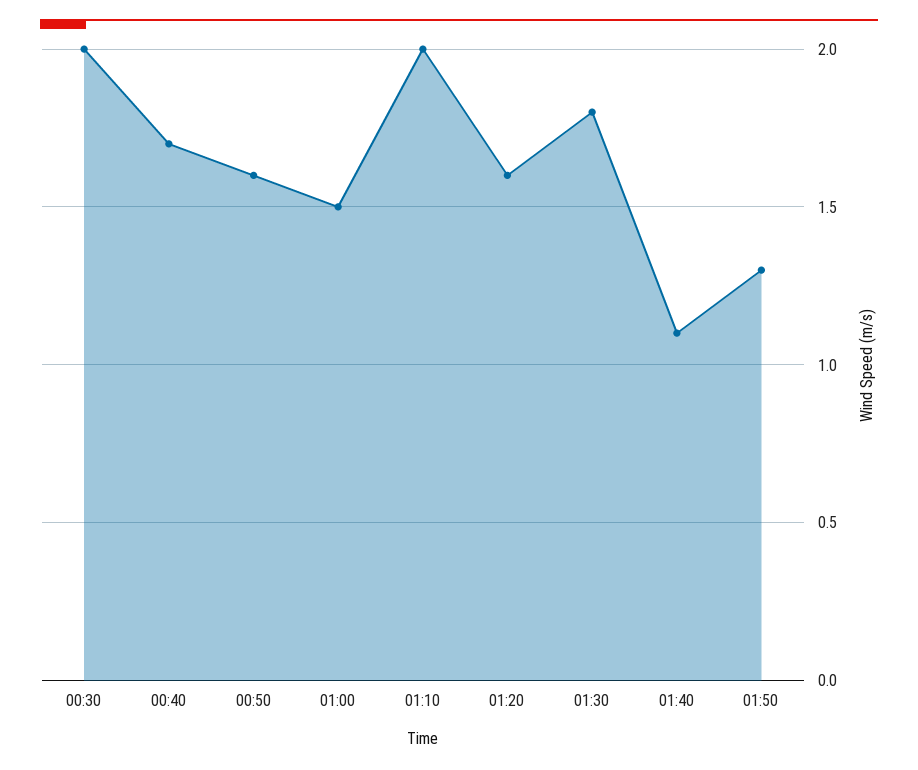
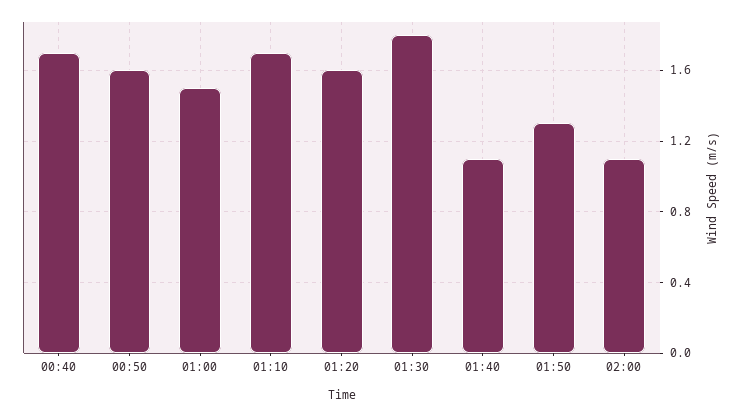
00:30: 2 -> none
01:10: 2 -> 1.7
02:00: none -> 1.1

